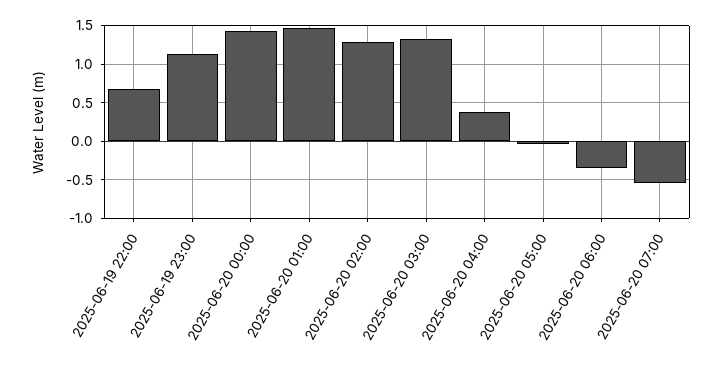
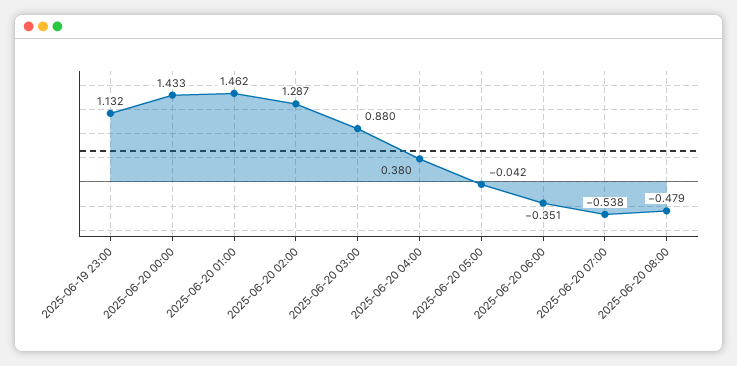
2025-06-19 22:00: 0.7 -> none
2025-06-20 03:00: 1.3 -> 0.88
2025-06-20 08:00: none -> -0.479

